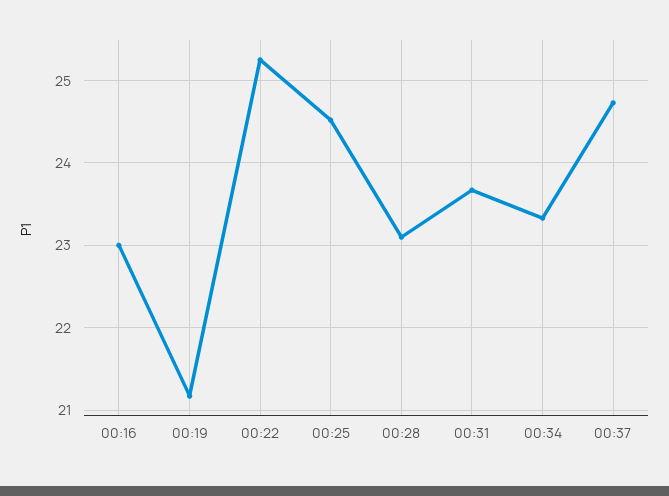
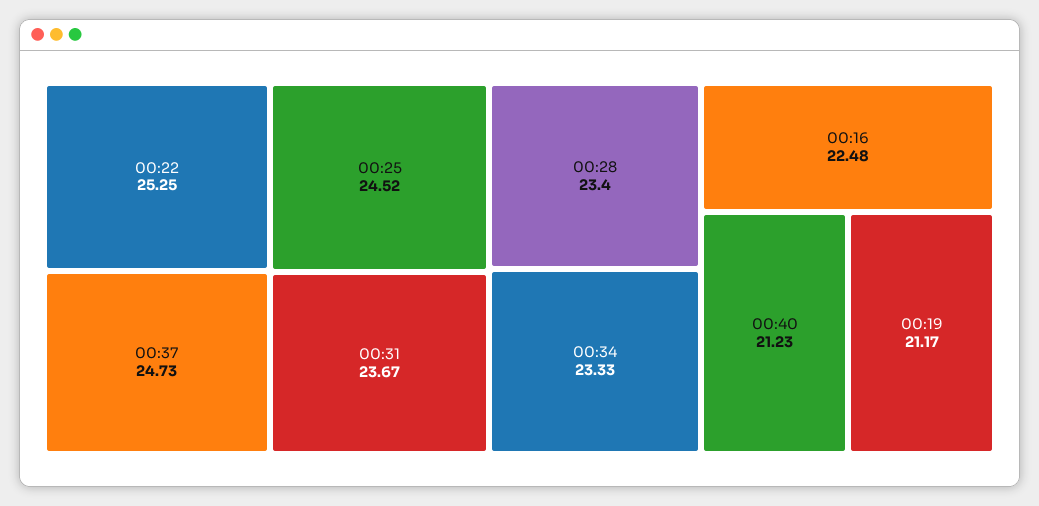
00:16: 23 -> 22.48
00:28: 23.1 -> 23.4
00:40: none -> 21.23

